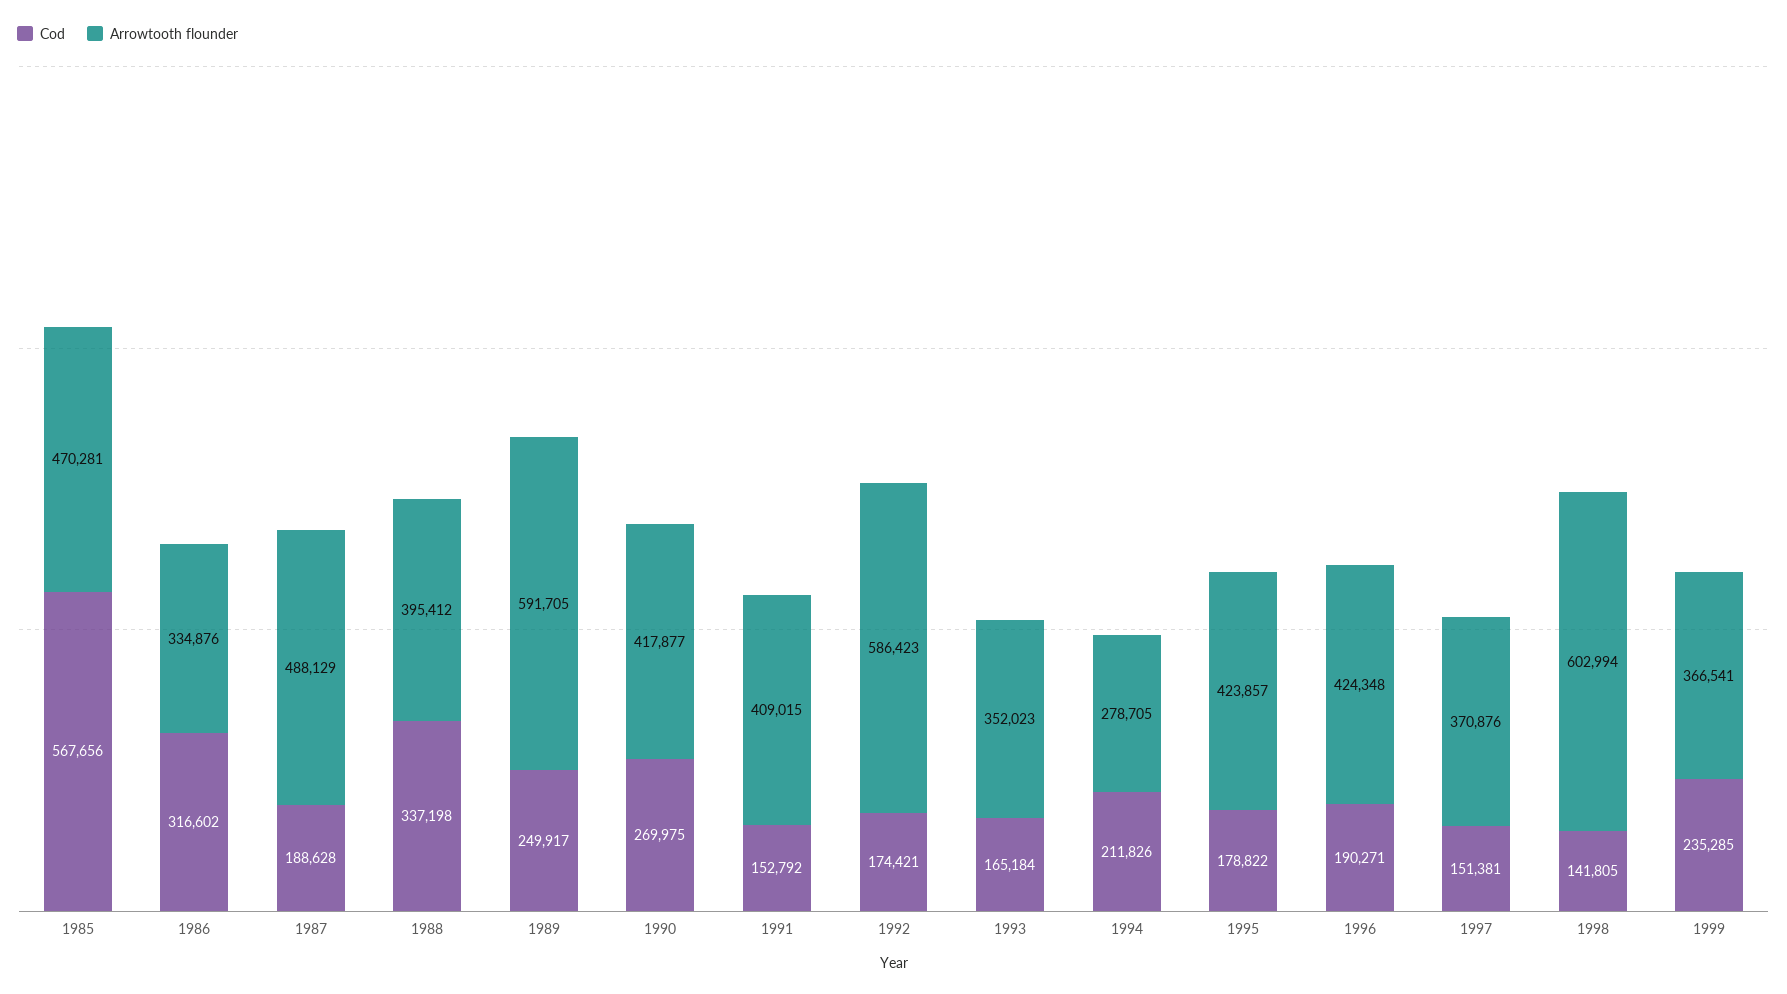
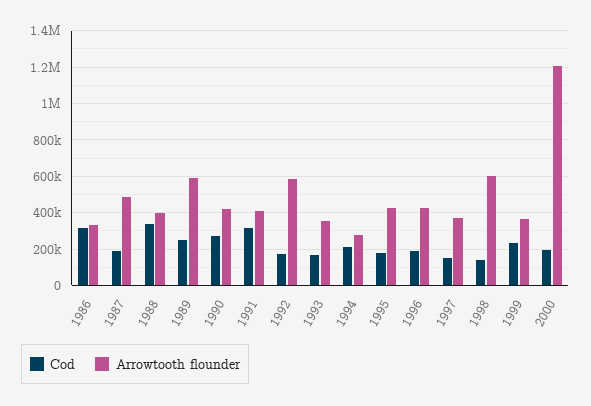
Cod, 1985: 567656 -> none
Arrowtooth flounder, 1985: 470281 -> none
Cod, 1991: 152792 -> 300000
Cod, 2000: none -> 200000
Arrowtooth flounder, 2000: none -> 1200000

